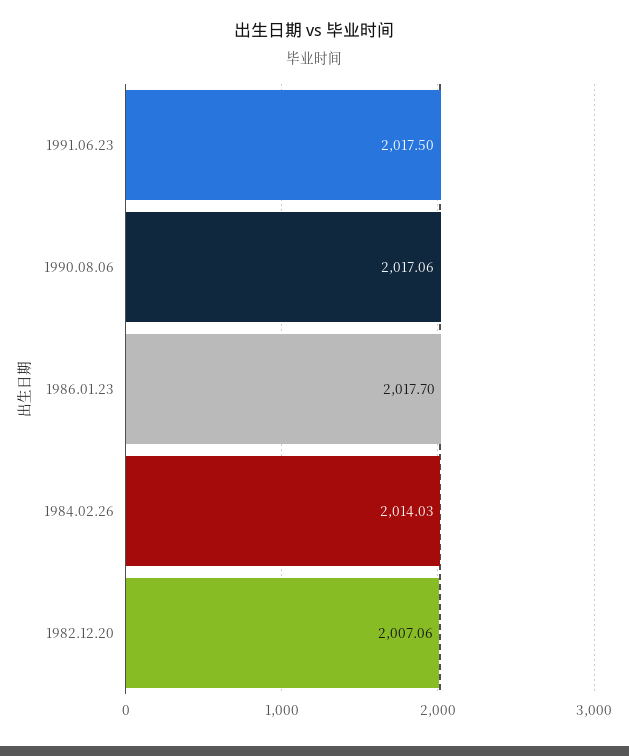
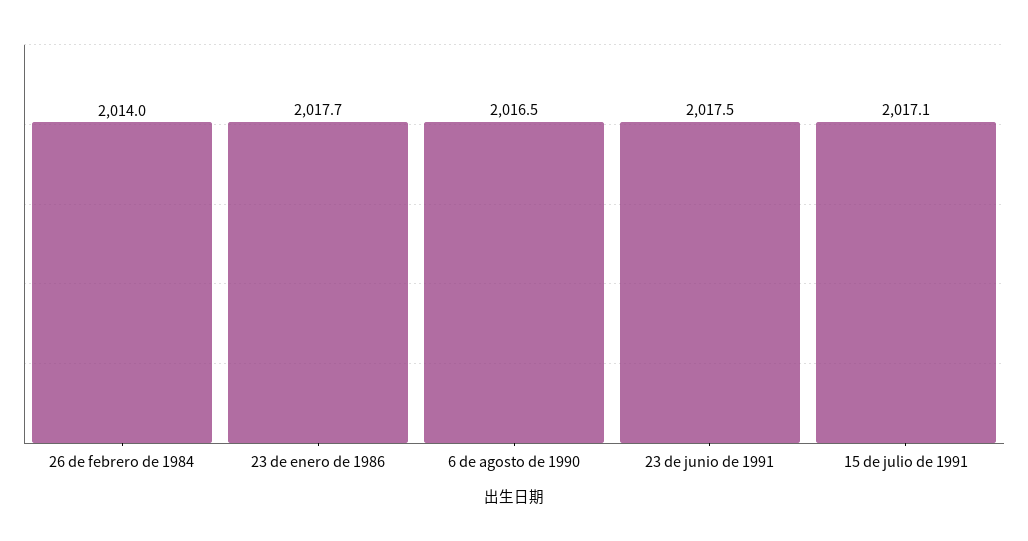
1990.08.06: 2017.06 -> 2016.5
1982.12.20: 2007.06 -> none
15 de julio de 1991: none -> 2017.1

